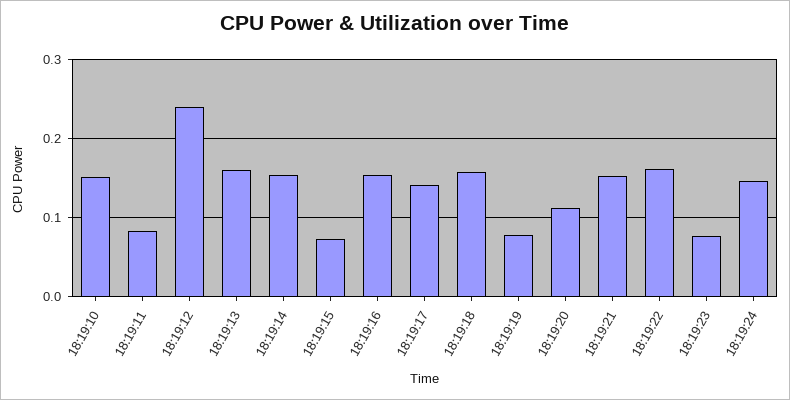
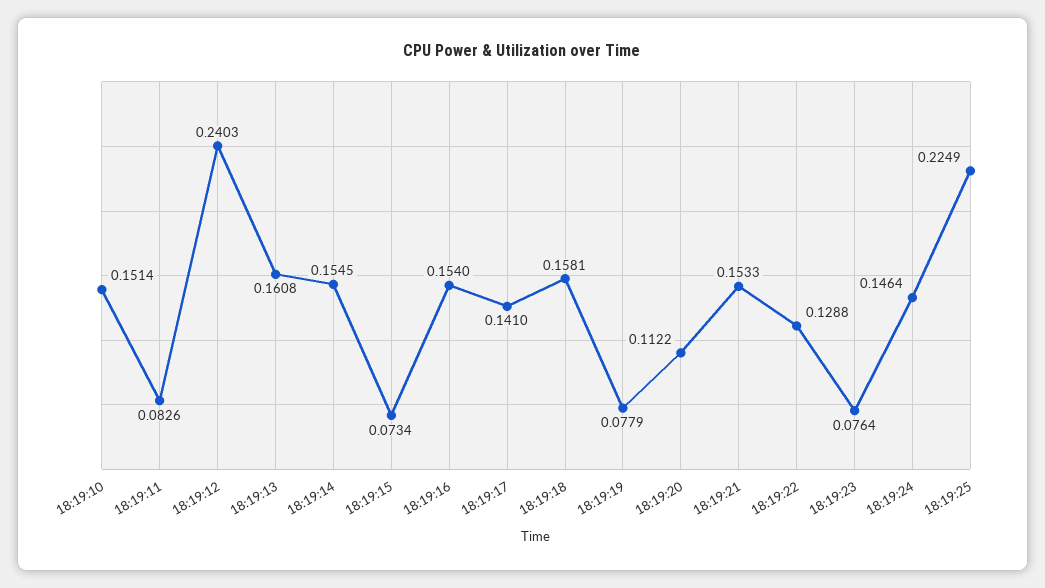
18:19:22: 0.16 -> 0.1288
18:19:25: none -> 0.2249

